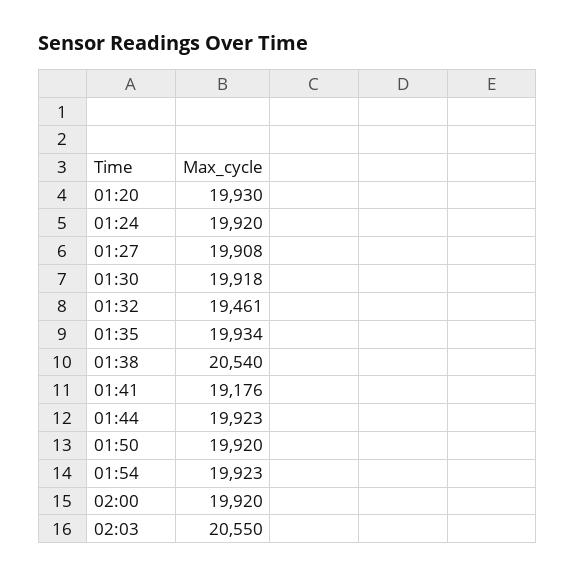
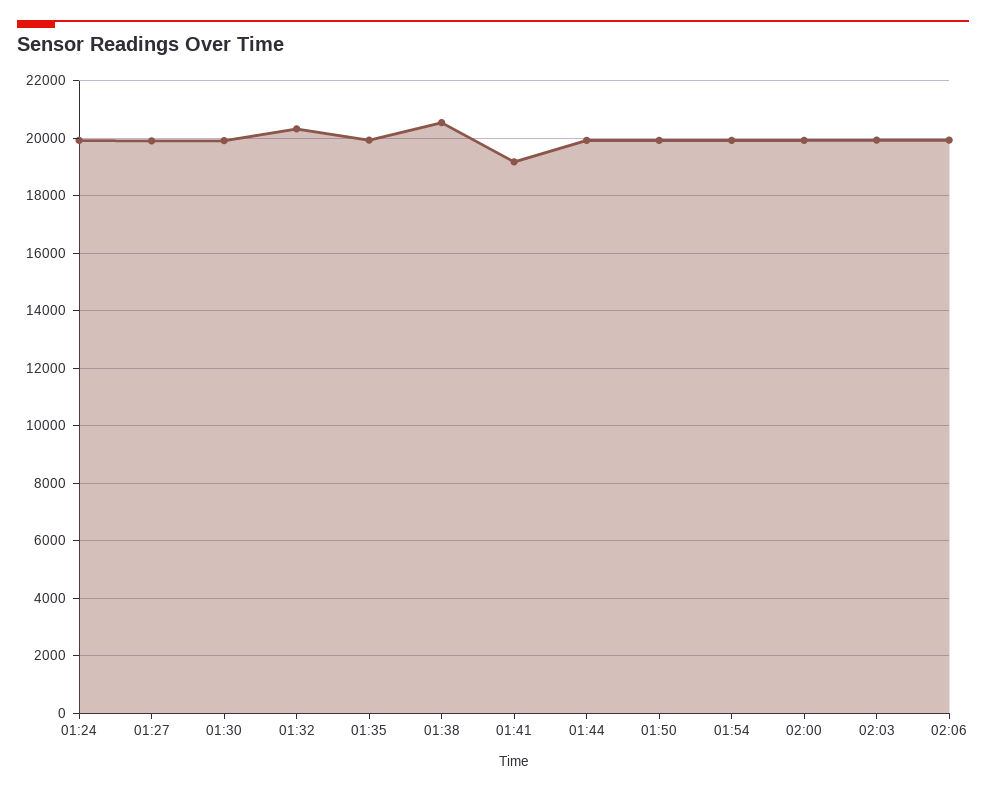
01:20: 19930 -> none
01:32: 19461 -> 20250
02:03: 20550 -> 20000
02:06: none -> 20000

